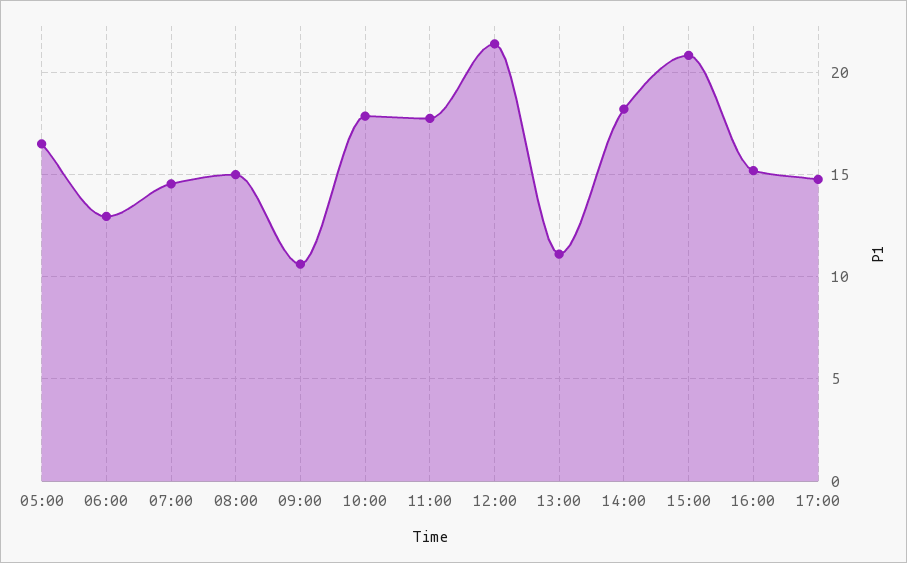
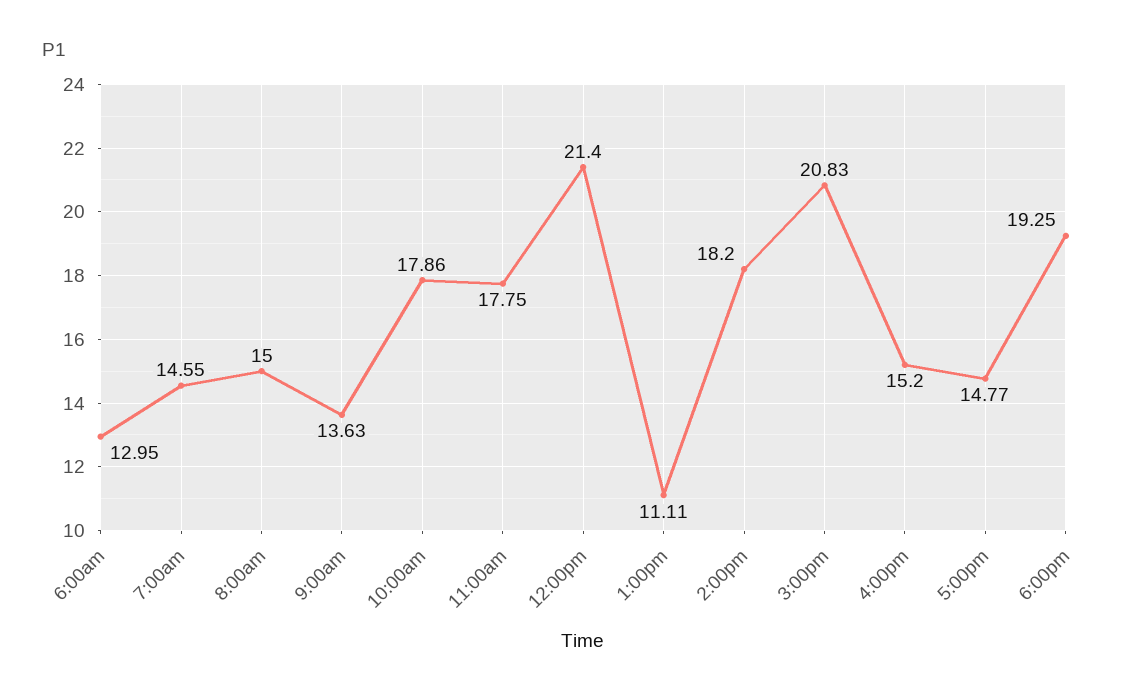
05:00: 16.5 -> none
09:00: 10.5 -> 13.63
6:00pm: none -> 19.25

